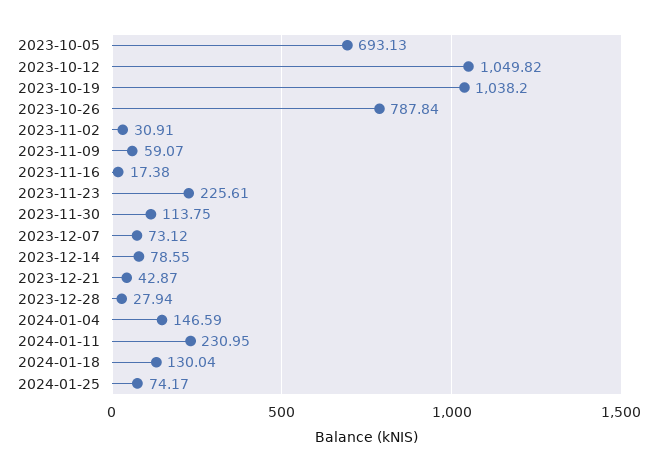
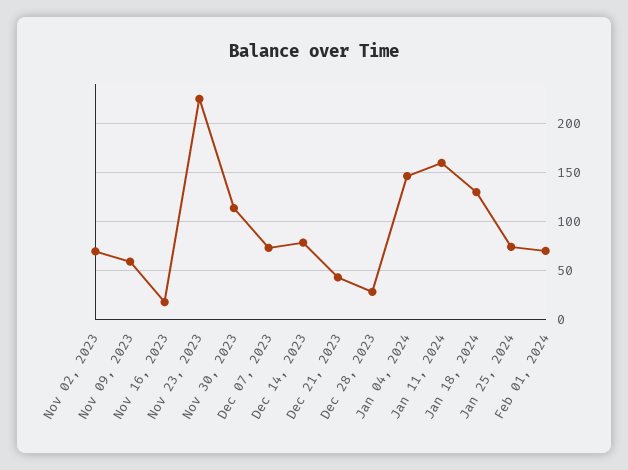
2023-10-05: 693.13 -> none
2023-10-12: 1049.82 -> none
2023-10-19: 1038.2 -> none
2023-10-26: 787.84 -> none
2023-11-02: 30.91 -> 70
2024-01-11: 230.95 -> 160
Feb 01, 2024: none -> 70

